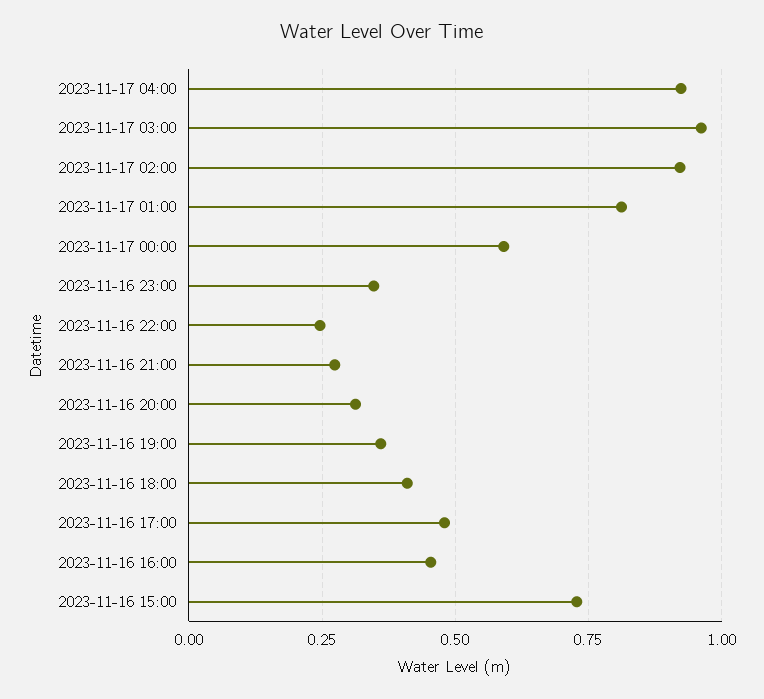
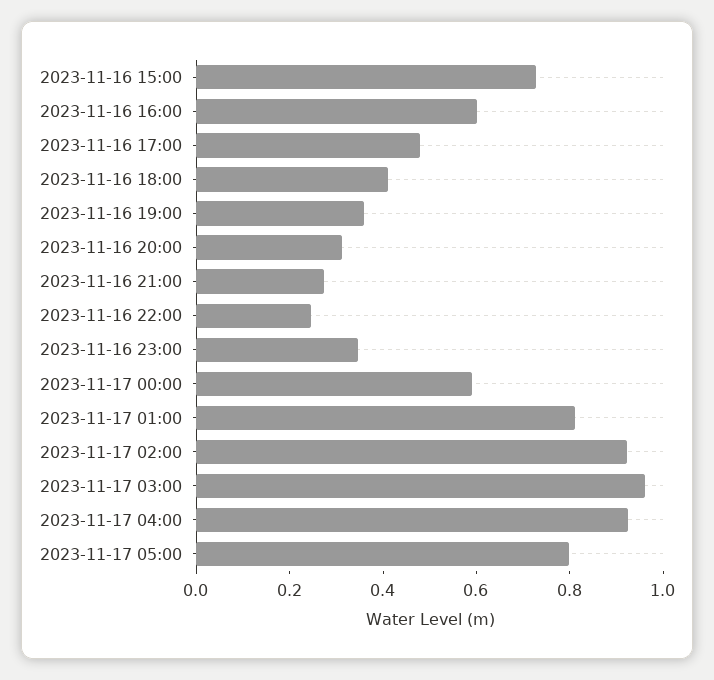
2023-11-16 16:00: 0.45 -> 0.6
2023-11-17 05:00: none -> 0.8

